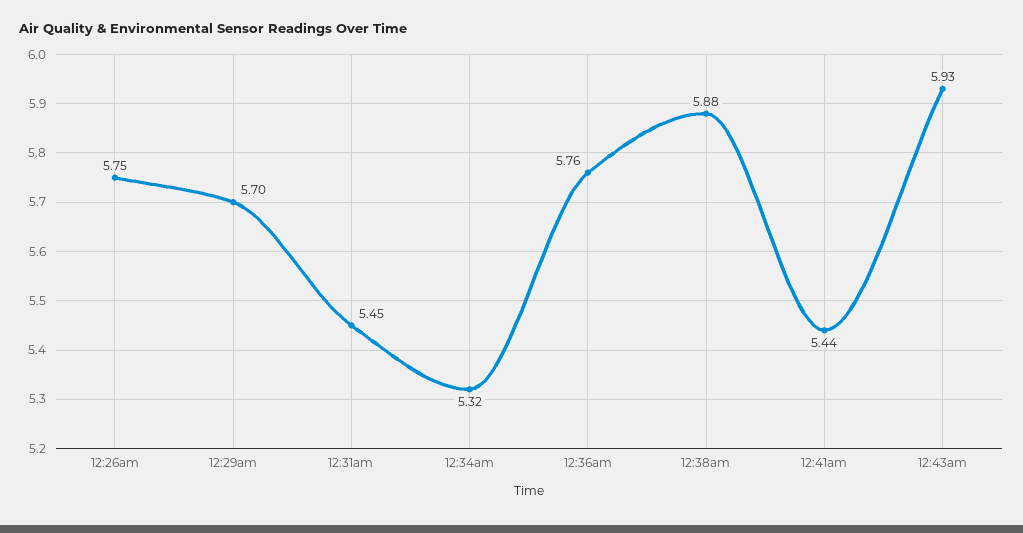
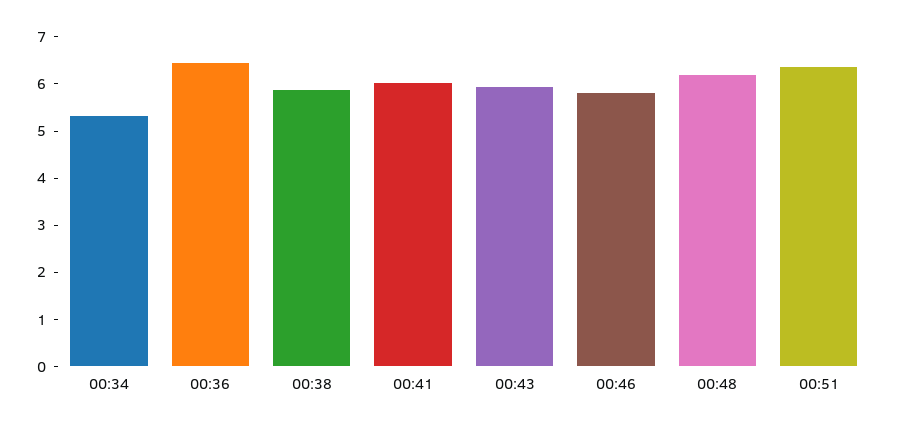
12:26am: 5.75 -> none
12:29am: 5.7 -> none
12:31am: 5.45 -> none
12:36am: 5.76 -> 6.4
12:41am: 5.44 -> 6
00:46: none -> 5.8
00:48: none -> 6.2
00:51: none -> 6.4

